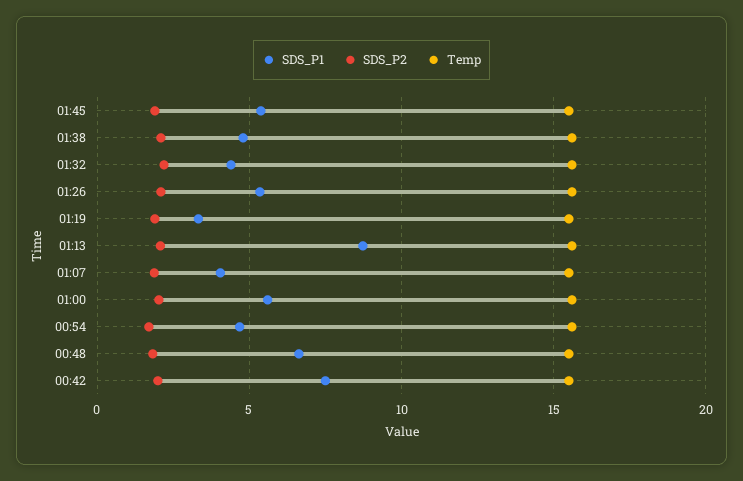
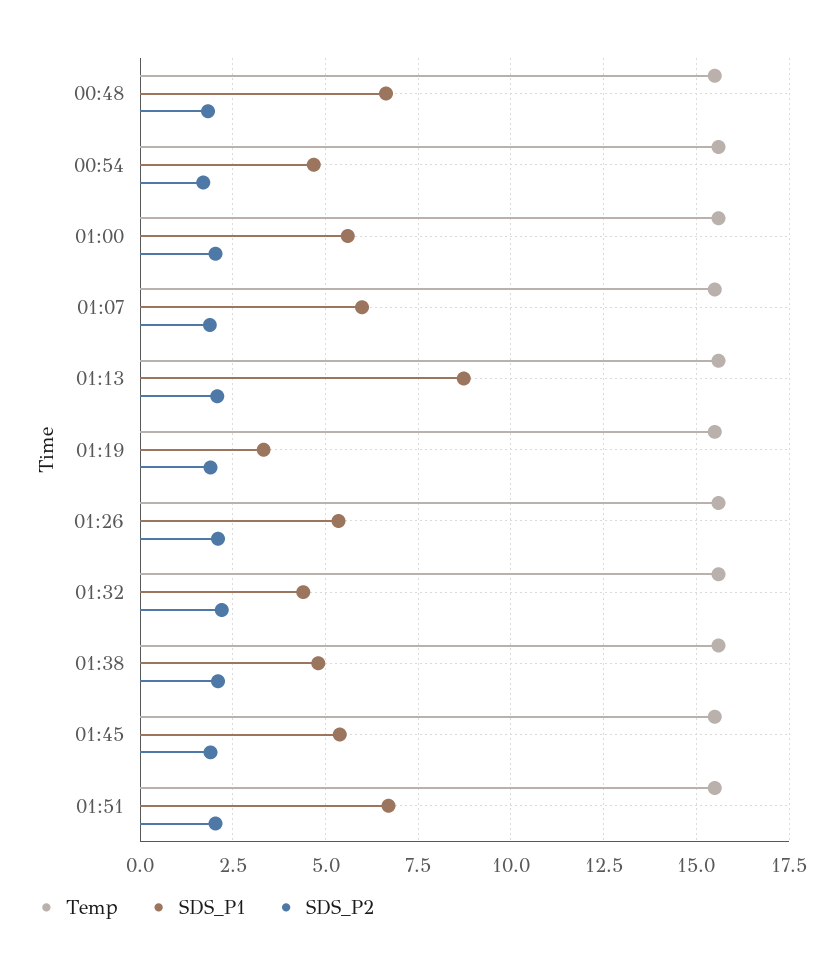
SDS_P1, 01:07: 4 -> 6
SDS_P1, 00:42: 7.5 -> none
SDS_P2, 00:42: 2 -> none
Temp, 00:42: 15.5 -> none
Temp, 01:51: none -> 15.5
SDS_P1, 01:51: none -> 6.75
SDS_P2, 01:51: none -> 2

